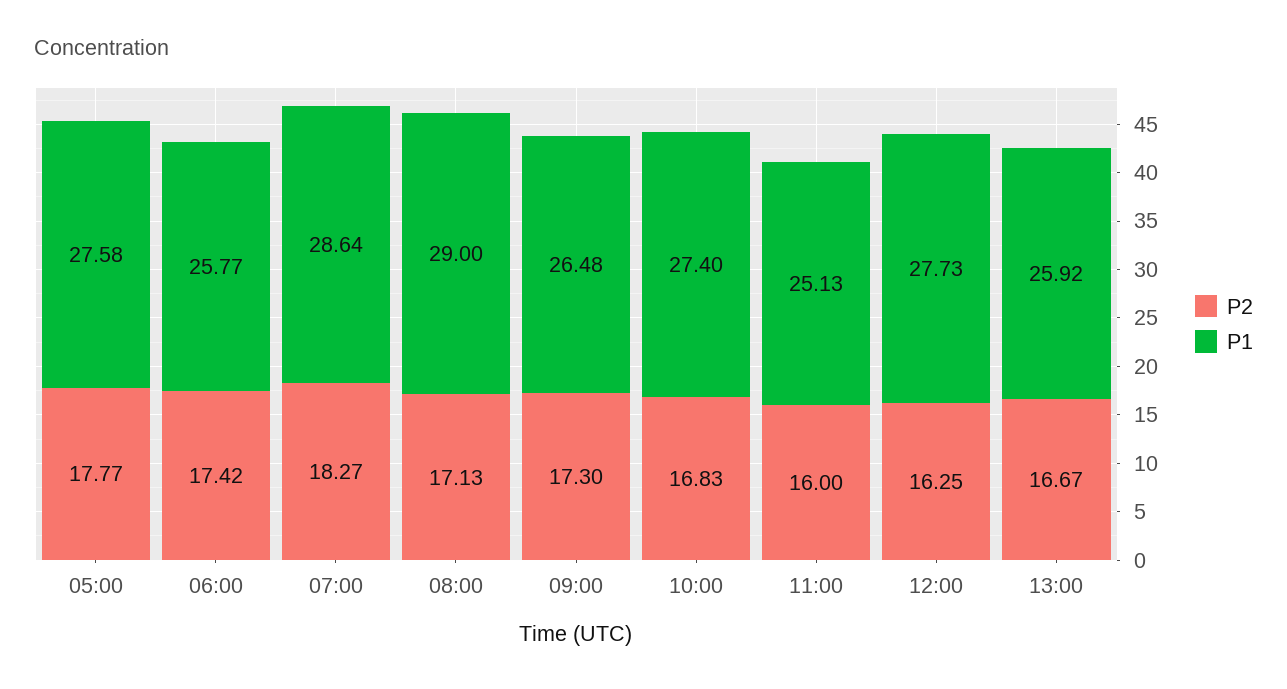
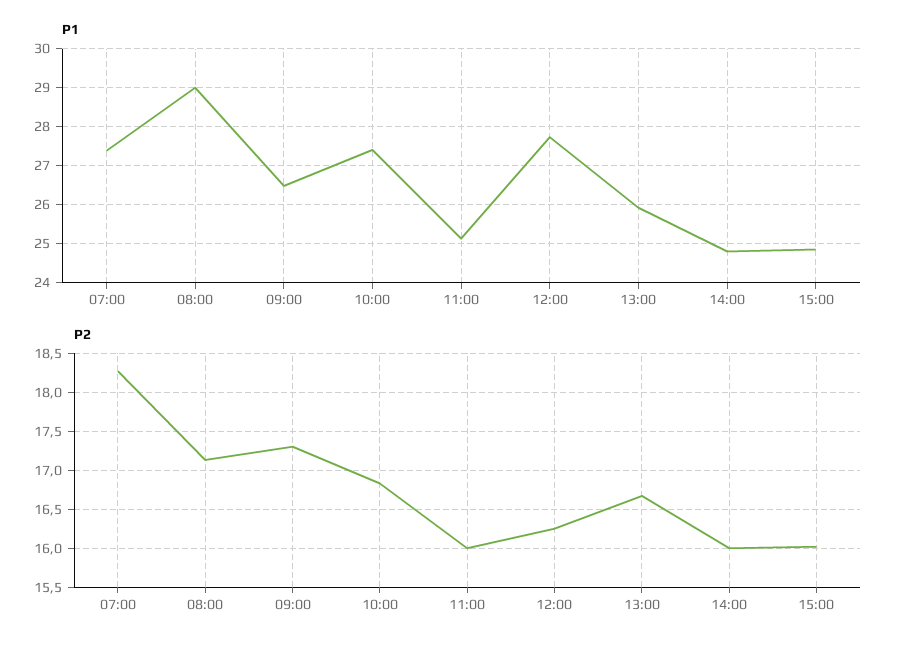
P2, 05:00: 17.77 -> none
P1, 05:00: 27.58 -> none
P2, 06:00: 17.42 -> none
P1, 06:00: 25.77 -> none
P1, 07:00: 28.64 -> 27.4
P1, 14:00: none -> 24.8
P1, 15:00: none -> 24.8
P2, 14:00: none -> 16
P2, 15:00: none -> 16

